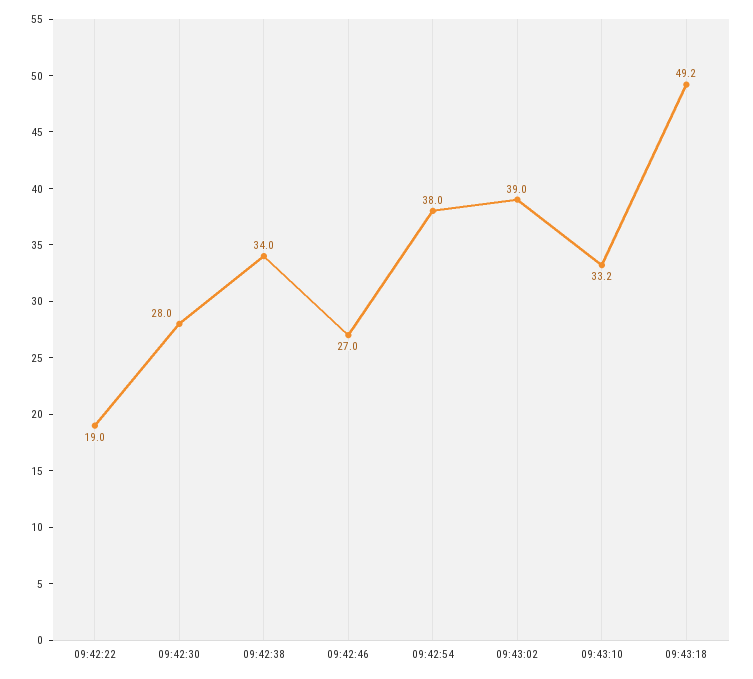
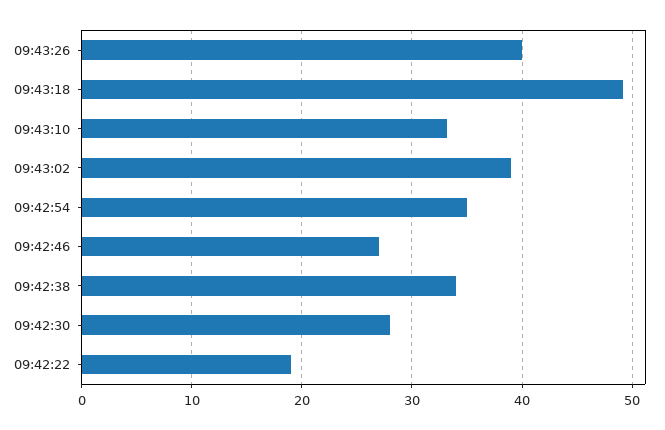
09:42:54: 38 -> 35
09:43:26: none -> 40

